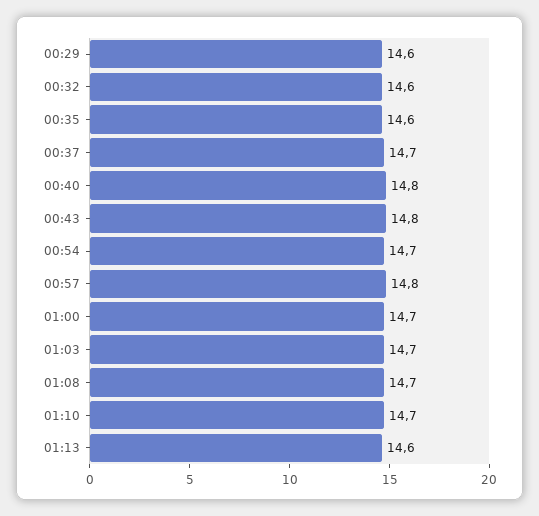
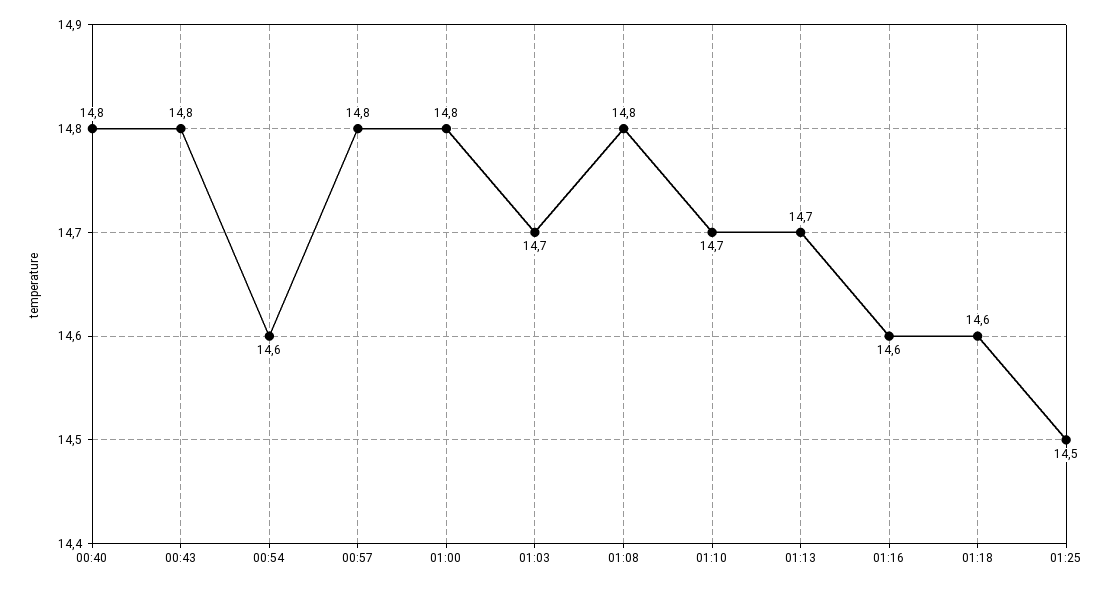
00:29: 14.6 -> none
00:32: 14.6 -> none
00:35: 14.6 -> none
00:37: 14.7 -> none
00:54: 14.7 -> 14.6
01:00: 14.7 -> 14.8
01:08: 14.7 -> 14.8
01:13: 14.6 -> 14.7
01:16: none -> 14.6
01:18: none -> 14.6
01:25: none -> 14.5

